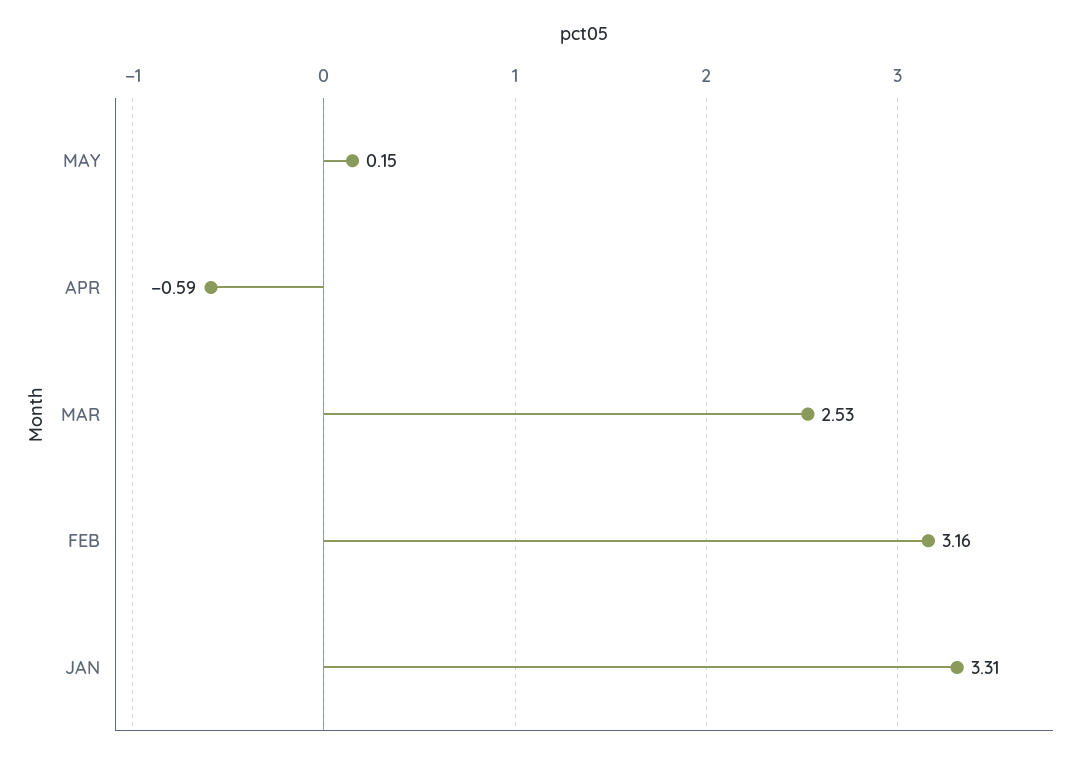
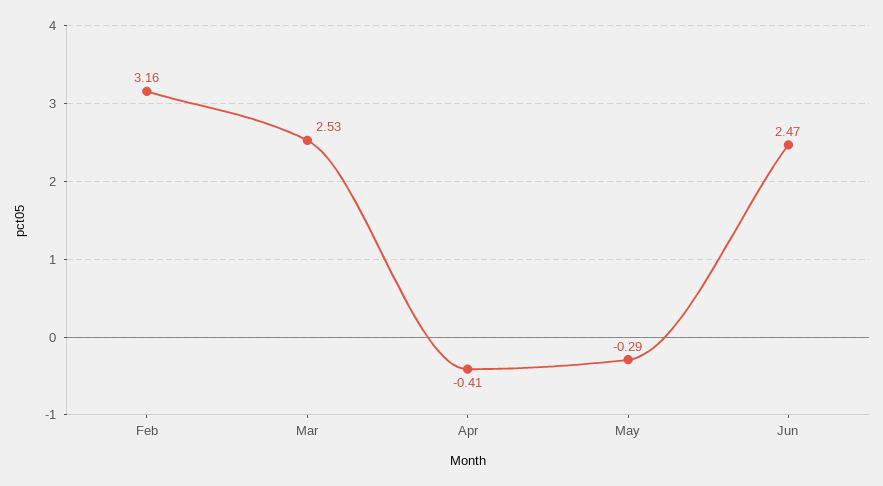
MAY: 0.15 -> -0.29
APR: -0.59 -> -0.41
JAN: 3.31 -> none
Jun: none -> 2.47

